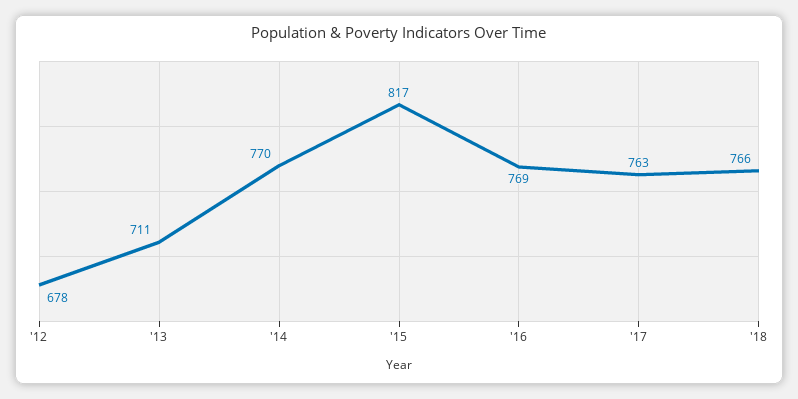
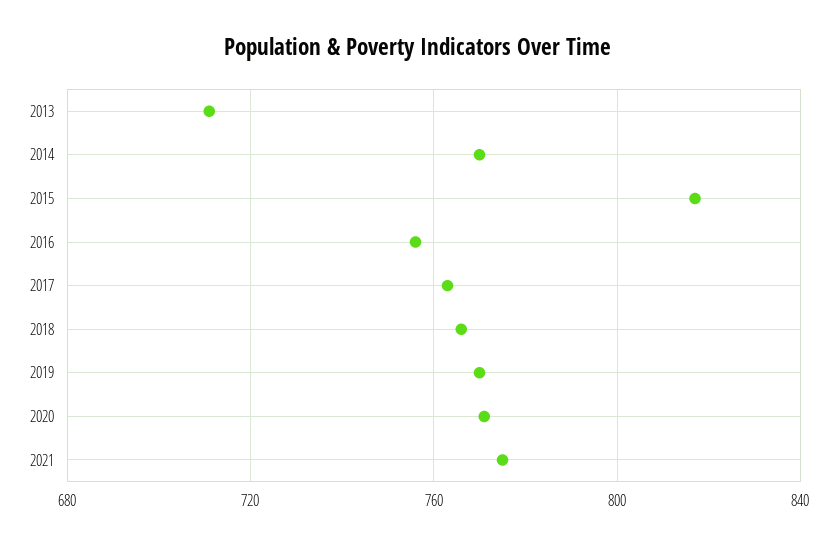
'12: 678 -> none
'16: 769 -> 755
2019: none -> 770
2020: none -> 770
2021: none -> 775

